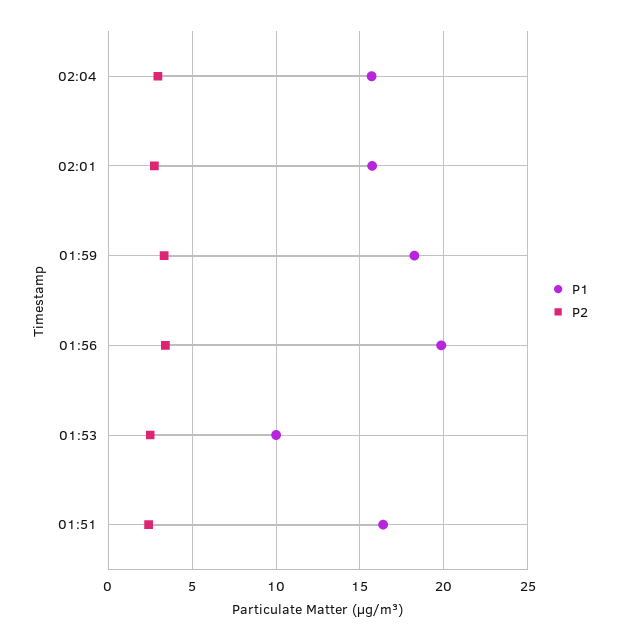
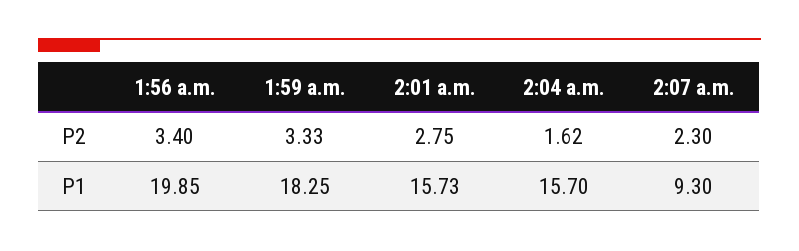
P2, 02:04: 3 -> 1.62
P1, 01:53: 10 -> none
P2, 01:53: 2.5 -> none
P1, 01:51: 16.5 -> none
P2, 01:51: 2.5 -> none
P2, 2:07 a.m.: none -> 2.3
P1, 2:07 a.m.: none -> 9.3

